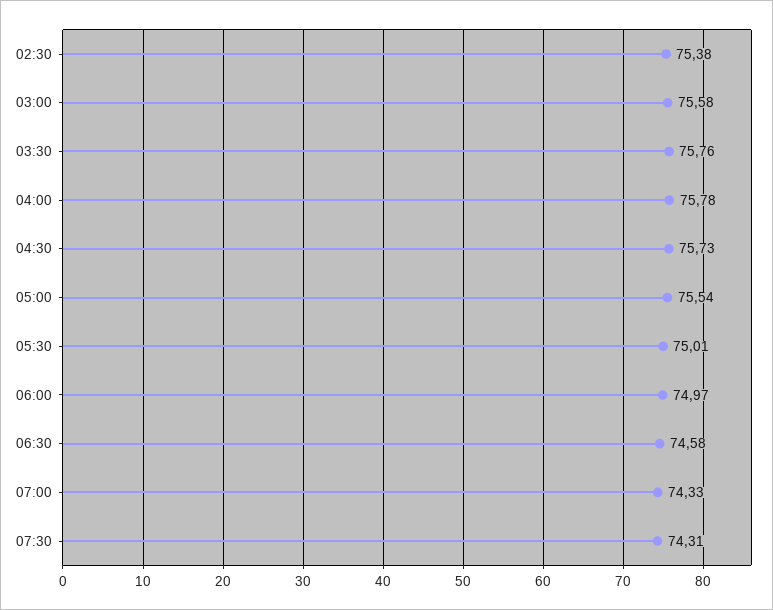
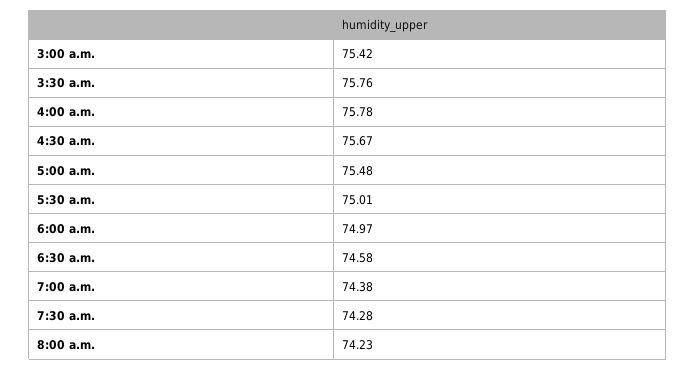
02:30: 75.38 -> none
03:00: 75.58 -> 75.42
04:30: 75.73 -> 75.67
05:00: 75.54 -> 75.48
07:00: 74.33 -> 74.38
07:30: 74.31 -> 74.28
8:00 a.m.: none -> 74.23

